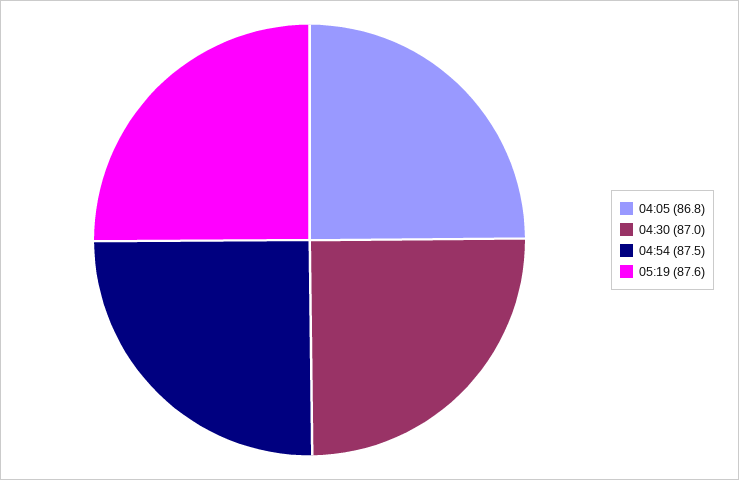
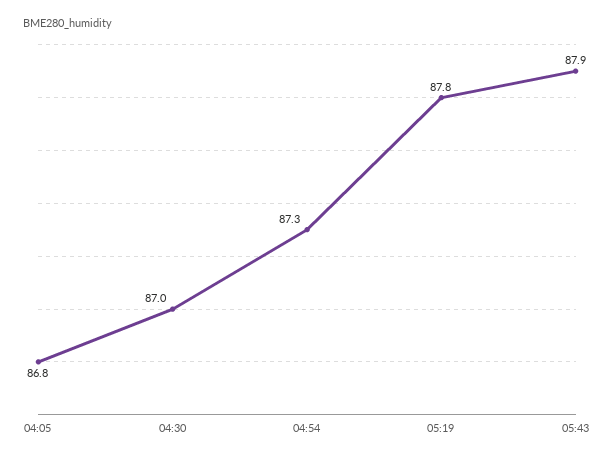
04:54: 87.5 -> 87.3
05:19: 87.6 -> 87.8
05:43: none -> 87.9

